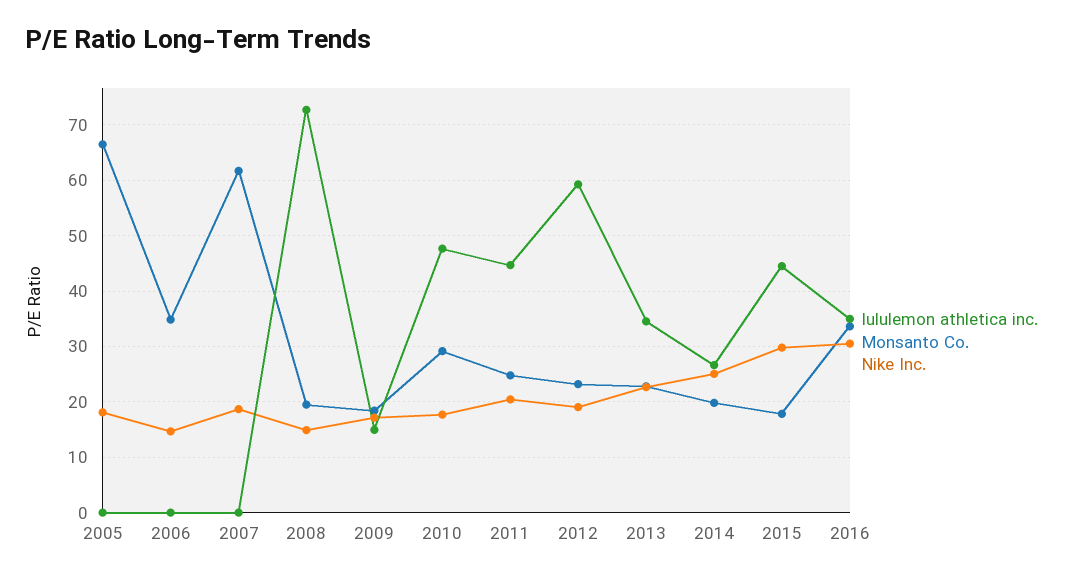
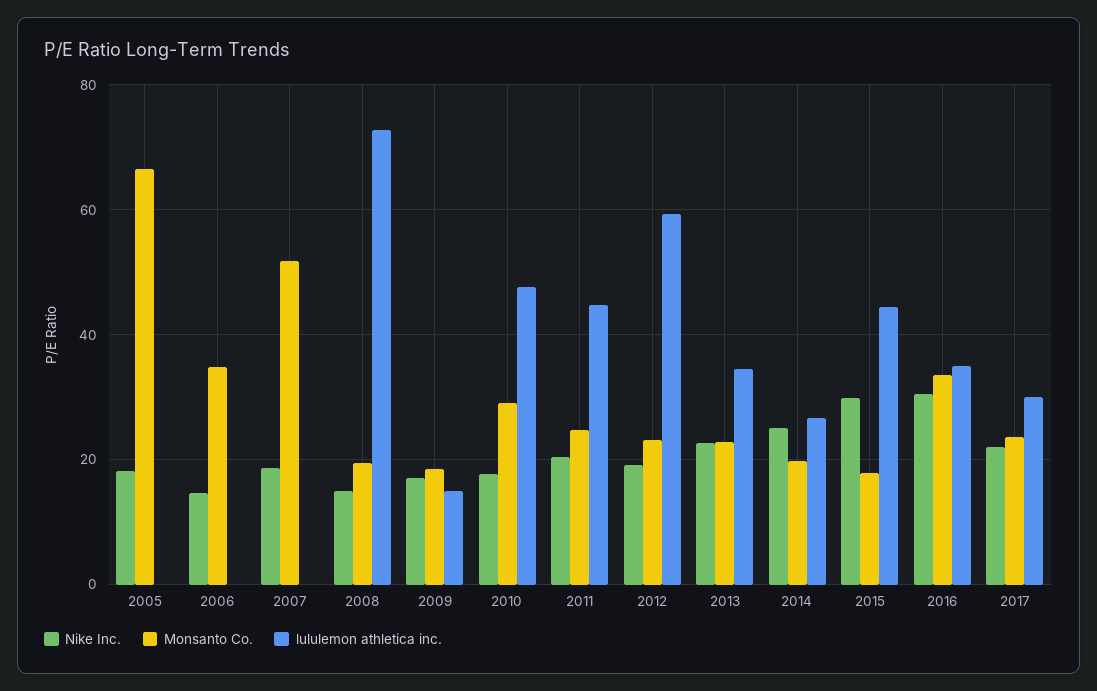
Monsanto Co., 2007: 62 -> 52
Nike Inc., 2017: none -> 22
Monsanto Co., 2017: none -> 24
lululemon athletica inc., 2017: none -> 30

